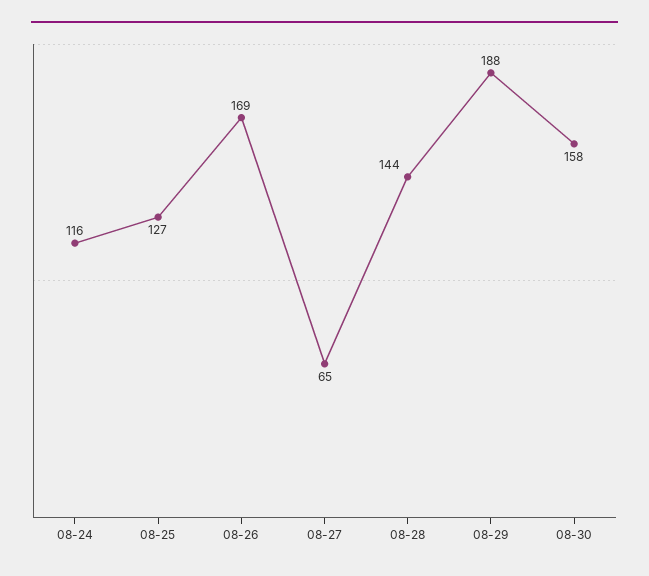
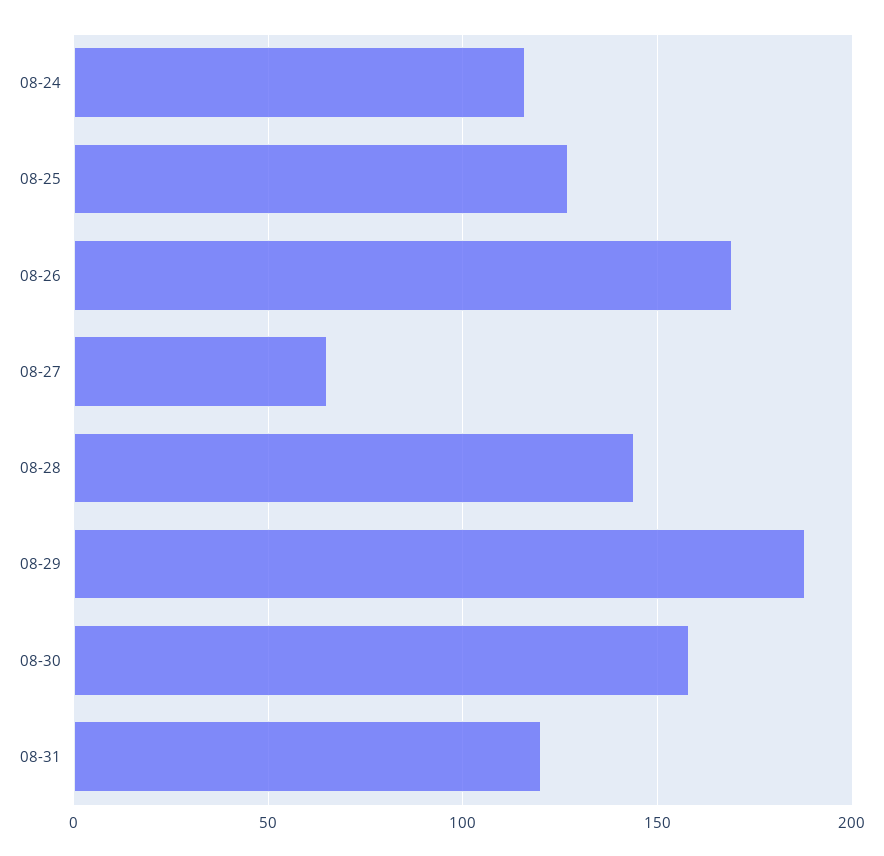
08-31: none -> 120

